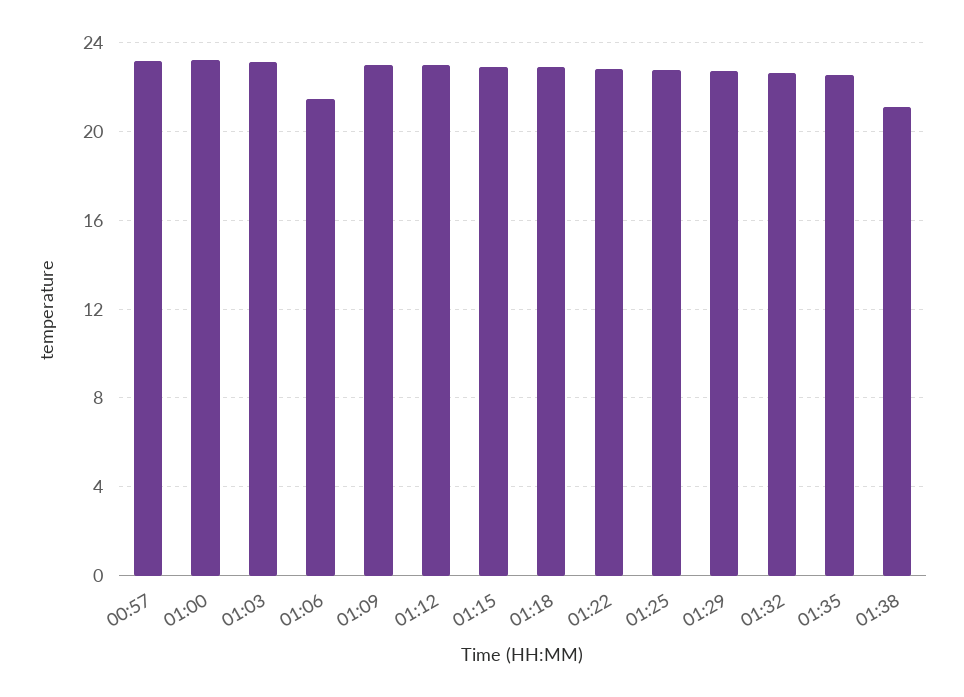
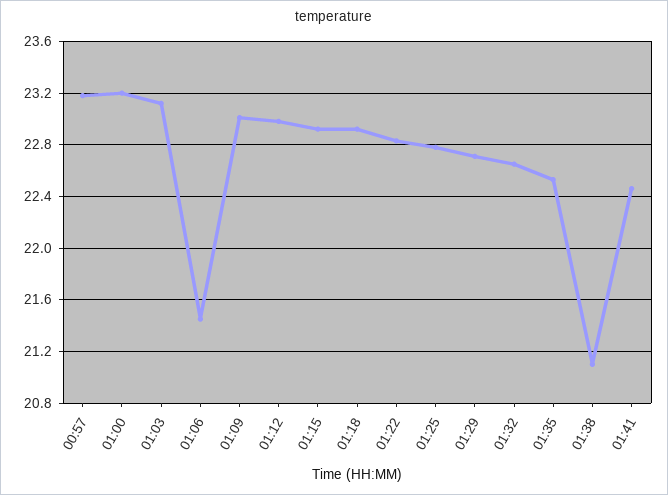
01:41: none -> 22.45

